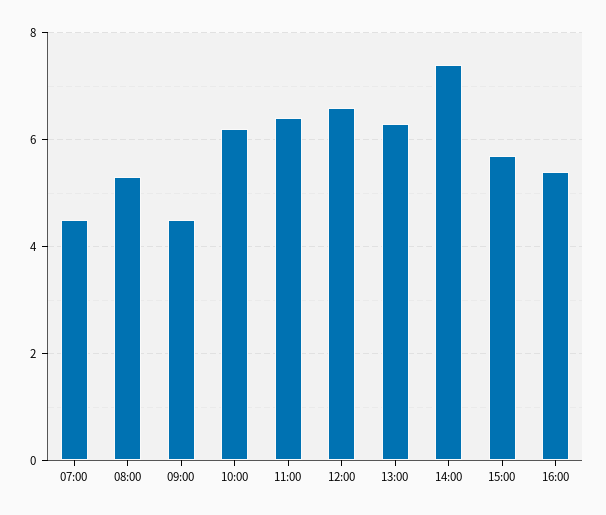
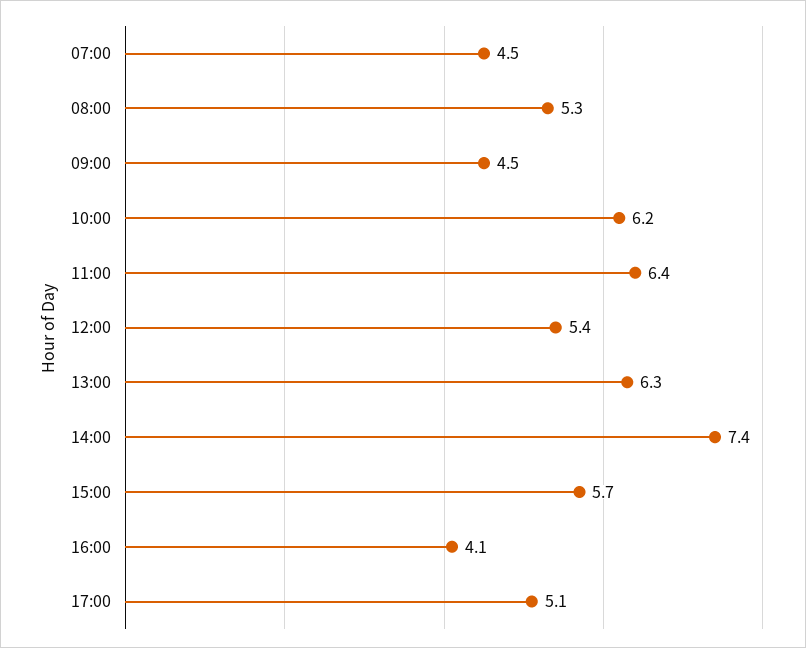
12:00: 6.5 -> 5.4
16:00: 5.5 -> 4.1
17:00: none -> 5.1

